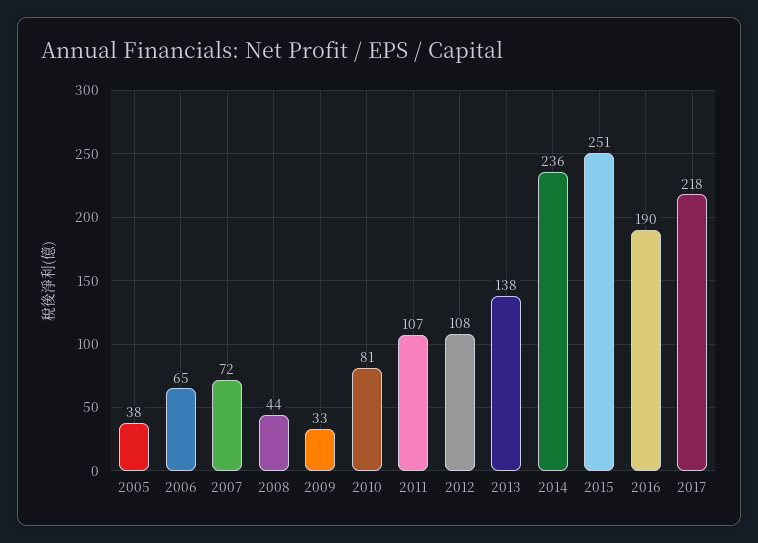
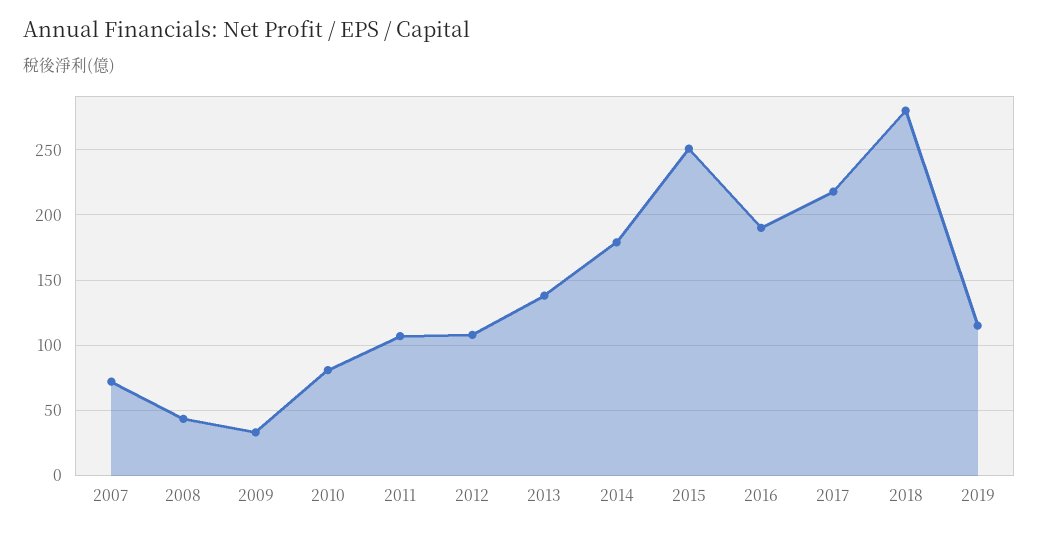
2005: 38 -> none
2006: 65 -> none
2014: 236 -> 180
2018: none -> 280
2019: none -> 115

